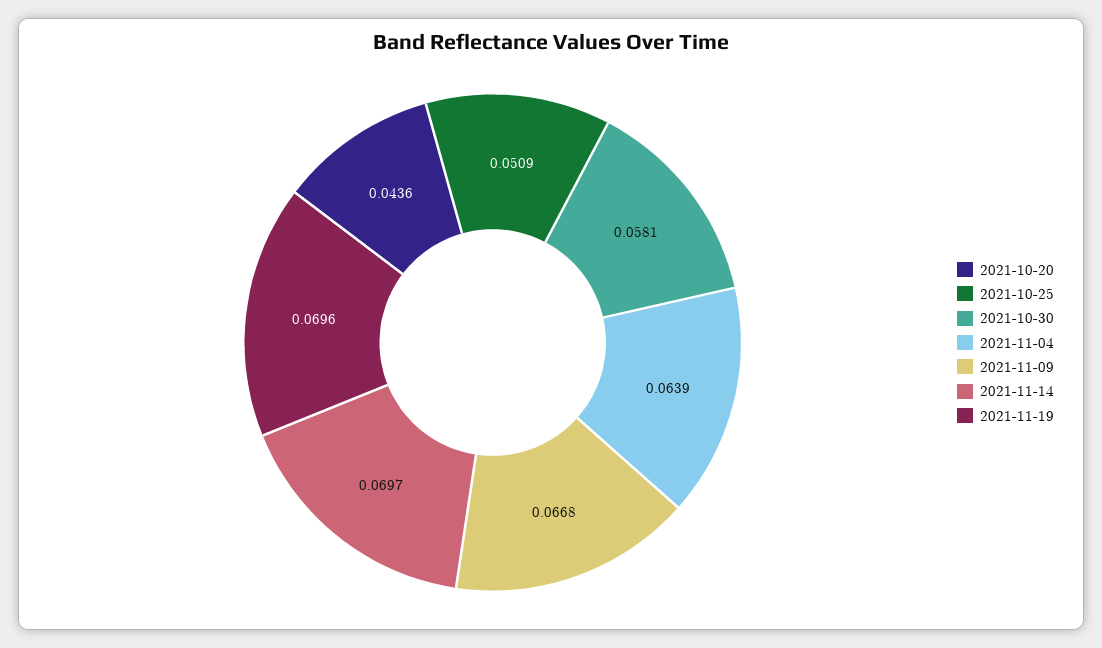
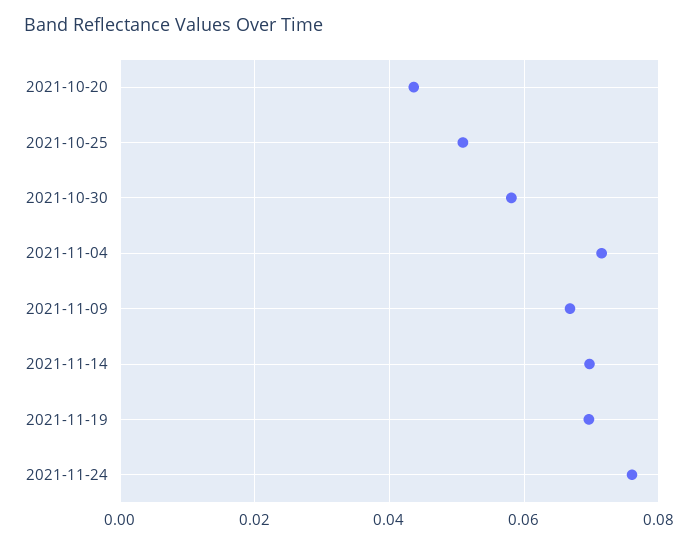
2021-11-04: 0.0639 -> 0.072
2021-11-24: none -> 0.076

